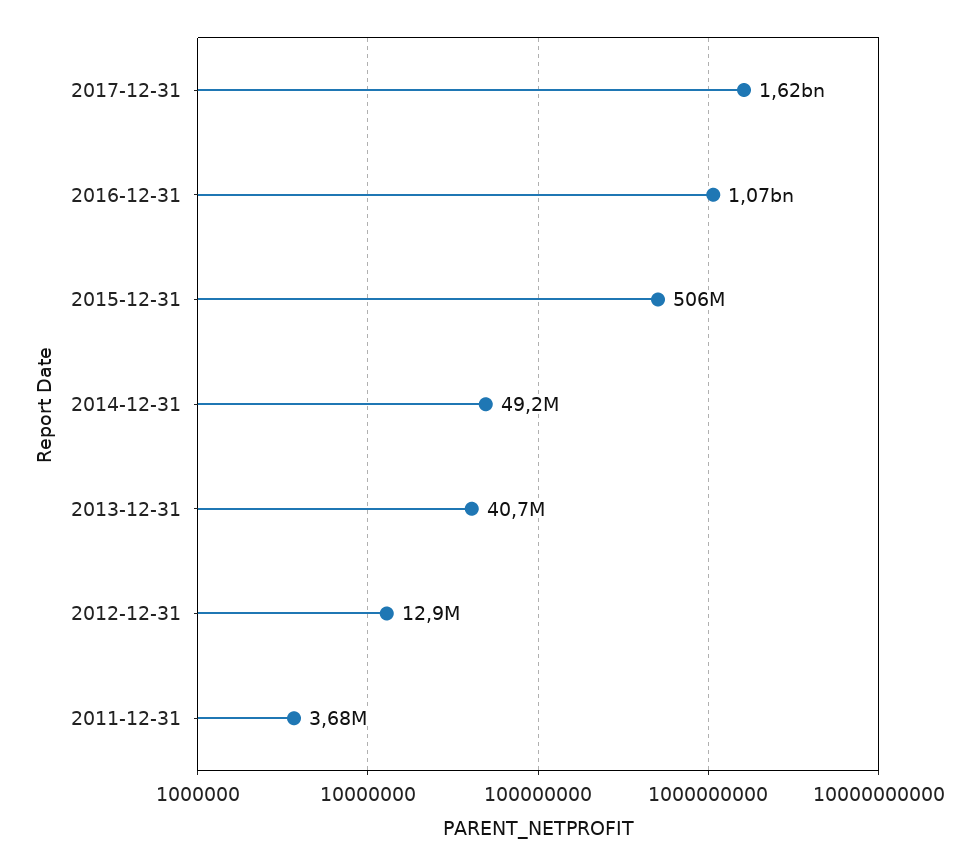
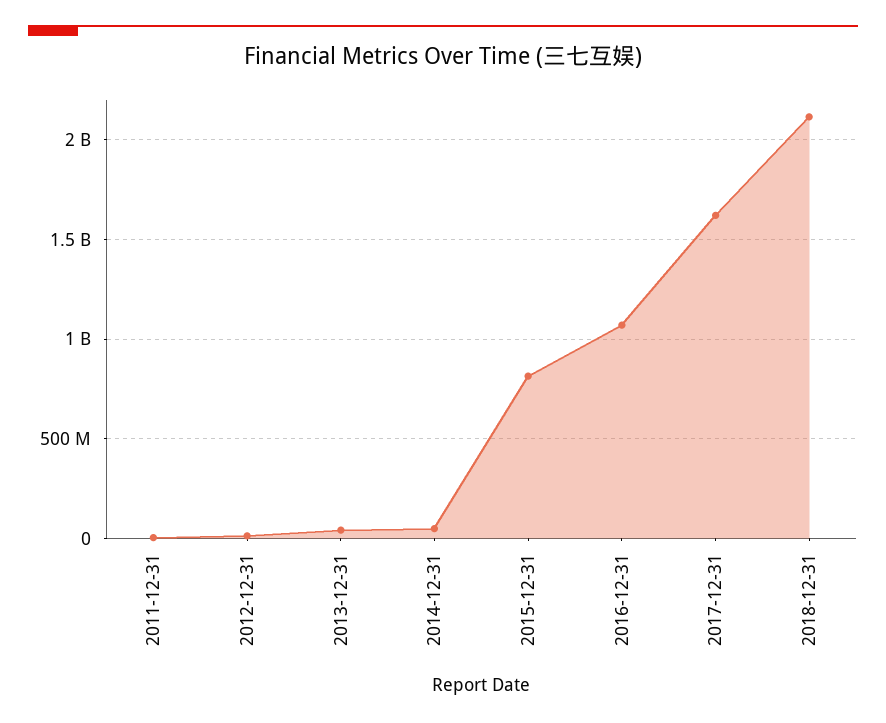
2015-12-31: 506000000 -> 800000000
2018-12-31: none -> 2100000000

